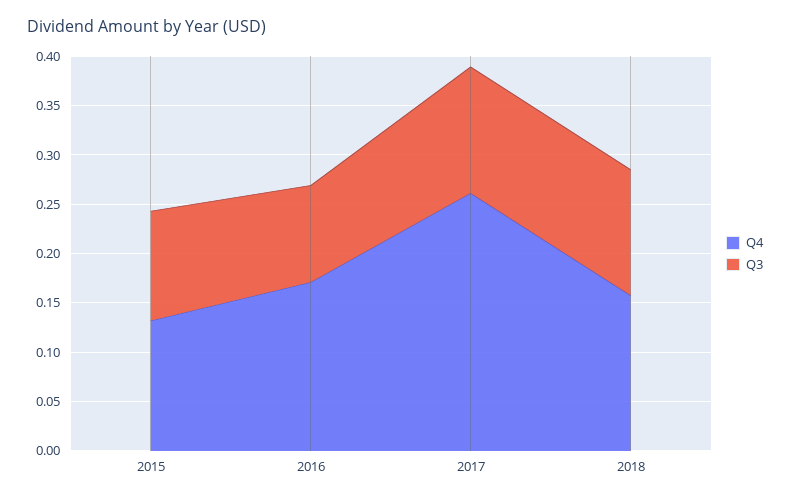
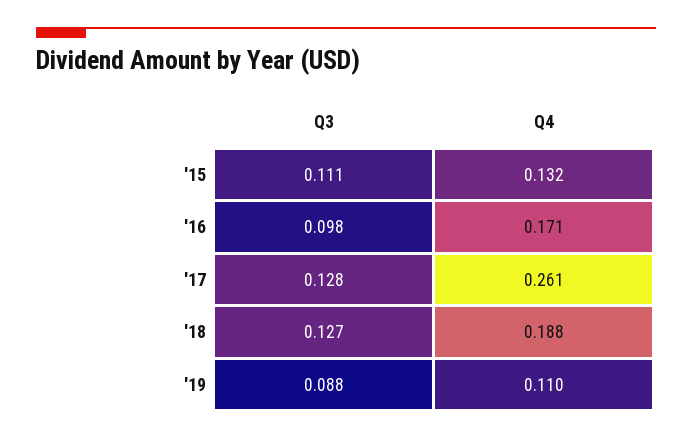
Q4, 2018: 0.16 -> 0.188
Q3, '19: none -> 0.088
Q4, '19: none -> 0.11

